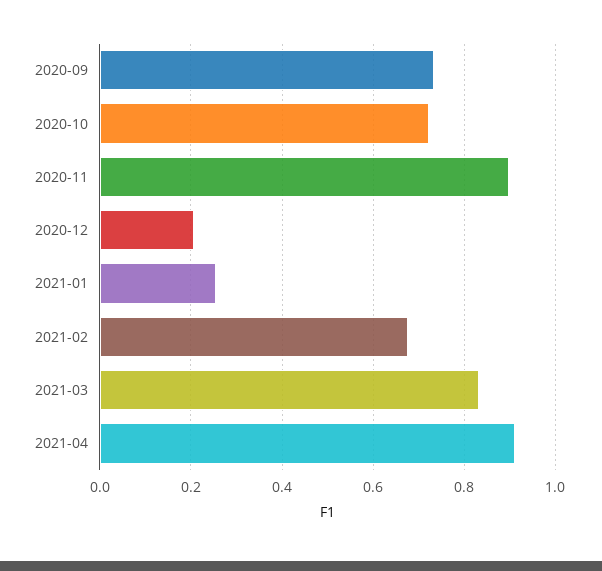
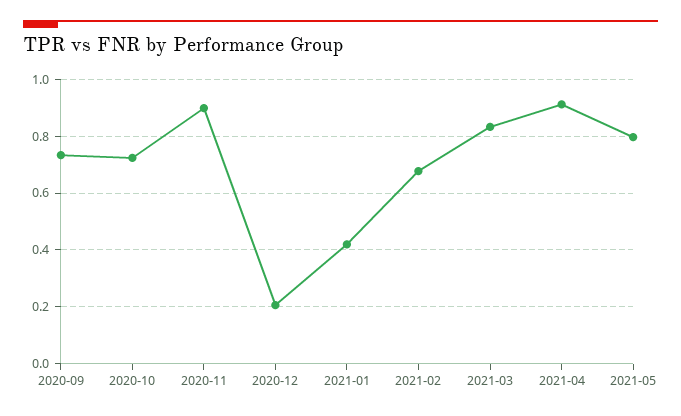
2021-01: 0.26 -> 0.425
2021-05: none -> 0.8

